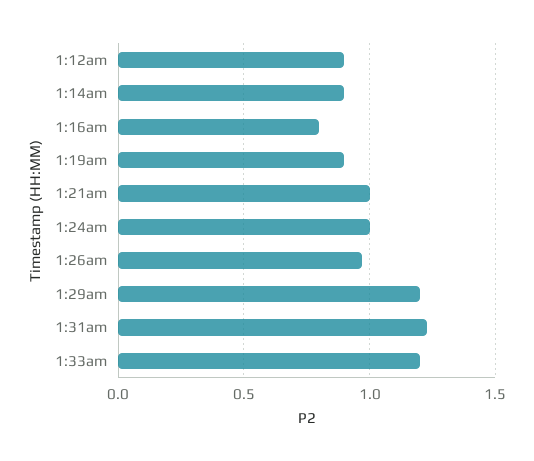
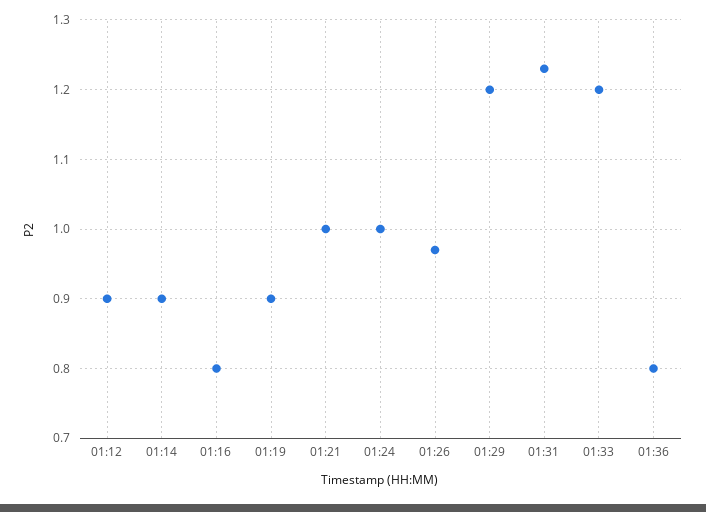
01:36: none -> 0.8

